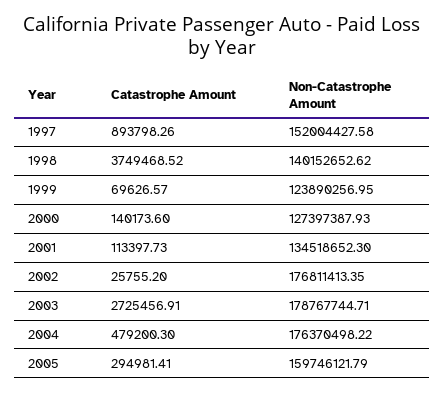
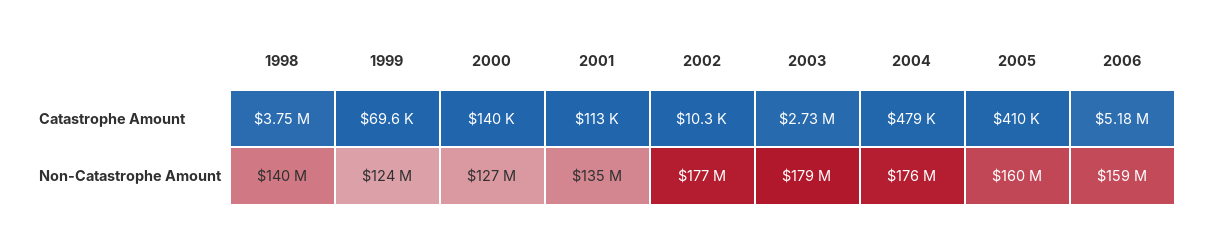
Catastrophe Amount, 1997: 893798.26 -> none
Non-Catastrophe Amount, 1997: 152004427.58 -> none
Catastrophe Amount, 2002: 25755.2 -> 10300
Catastrophe Amount, 2005: 294981.41 -> 410000
Catastrophe Amount, 2006: none -> 5180000
Non-Catastrophe Amount, 2006: none -> 159000000

